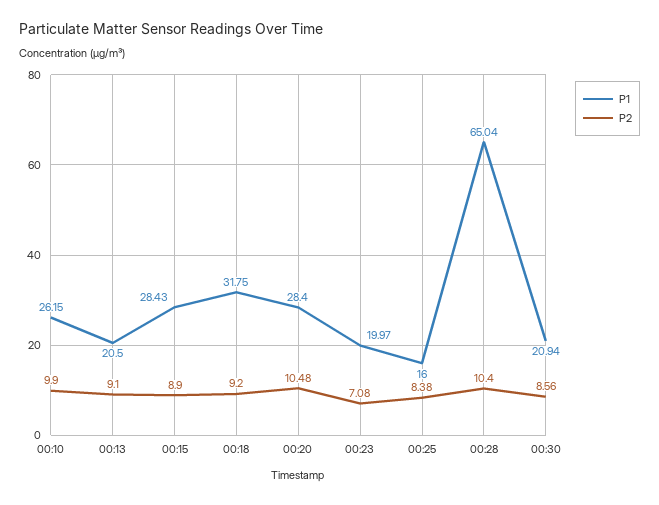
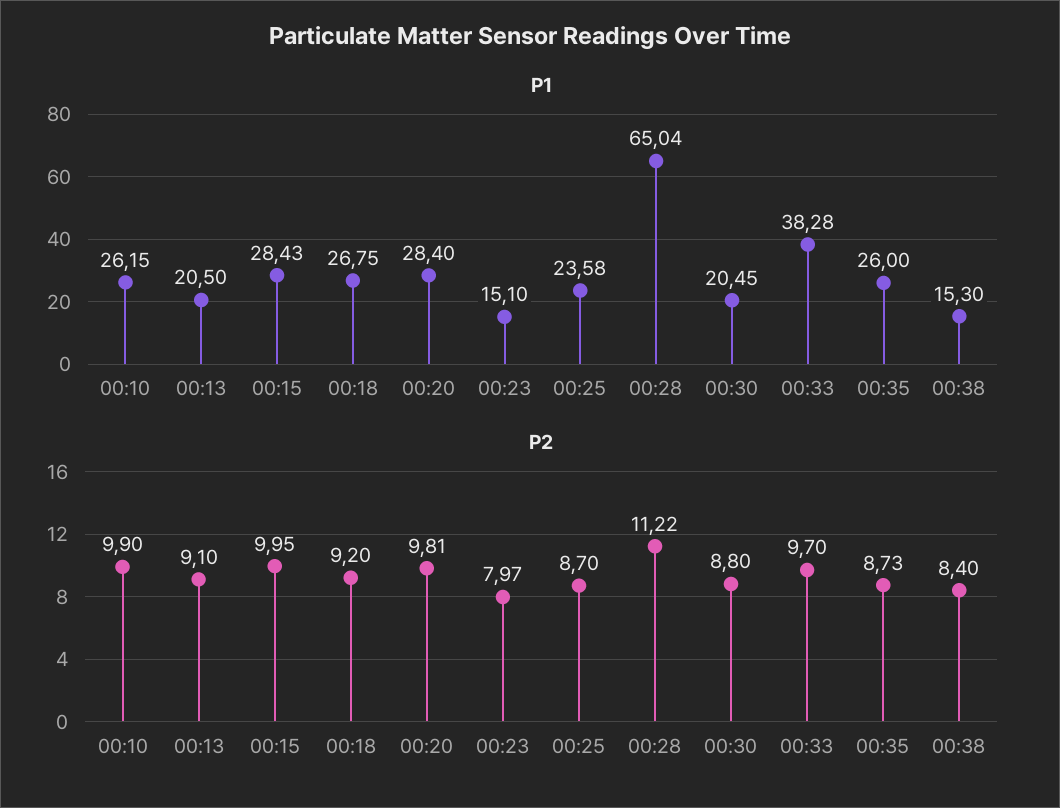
P2, 00:15: 8.9 -> 9.95
P1, 00:18: 31.75 -> 26.75
P2, 00:20: 10.48 -> 9.81
P1, 00:23: 19.97 -> 15.1
P2, 00:23: 7.08 -> 7.97
P1, 00:25: 16 -> 23.58
P2, 00:25: 8.38 -> 8.7
P2, 00:28: 10.4 -> 11.22
P1, 00:30: 20.94 -> 20.45
P2, 00:30: 8.56 -> 8.8
P1, 00:33: none -> 38.28
P1, 00:35: none -> 26
P1, 00:38: none -> 15.3
P2, 00:33: none -> 9.7
P2, 00:35: none -> 8.73
P2, 00:38: none -> 8.4

